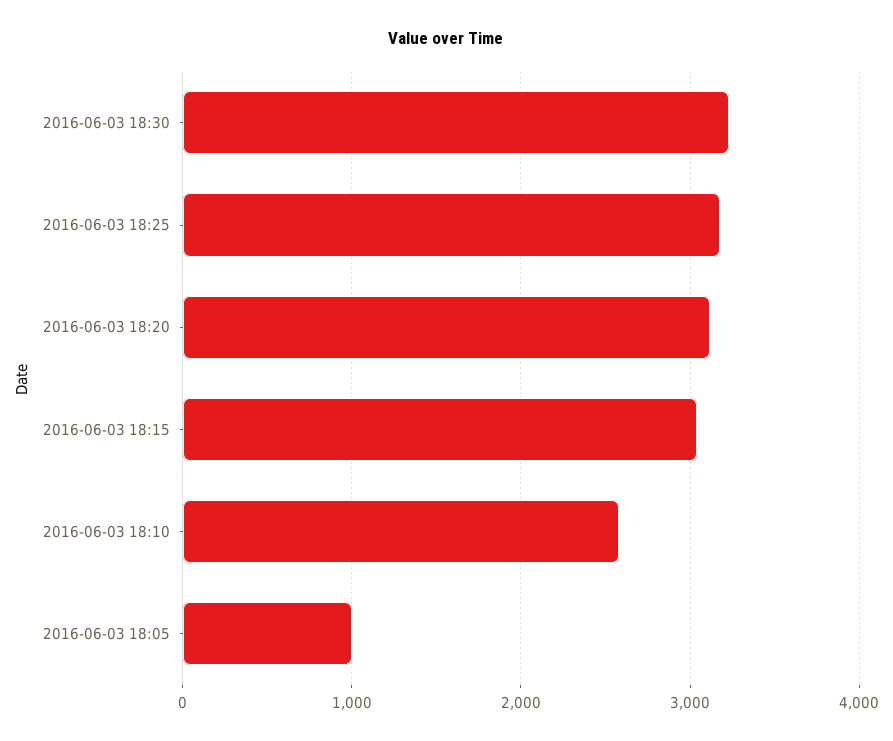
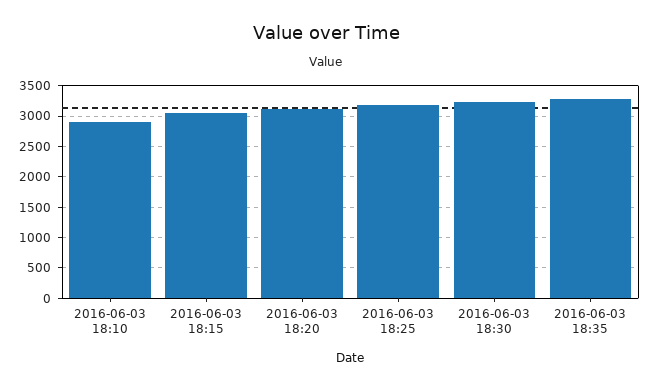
2016-06-03 18:10: 2600 -> 2900
2016-06-03 18:05: 1000 -> none
2016-06-03 18:35: none -> 3300

